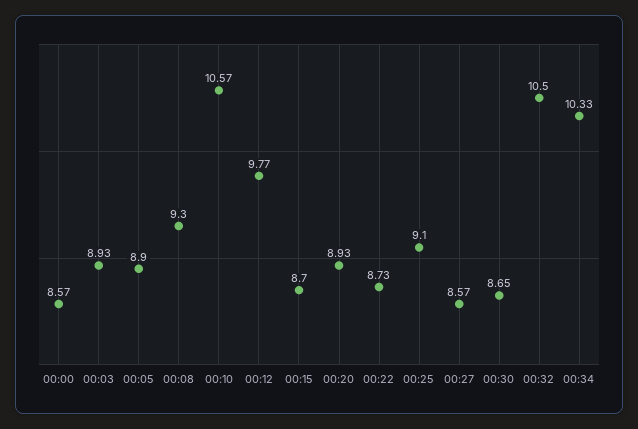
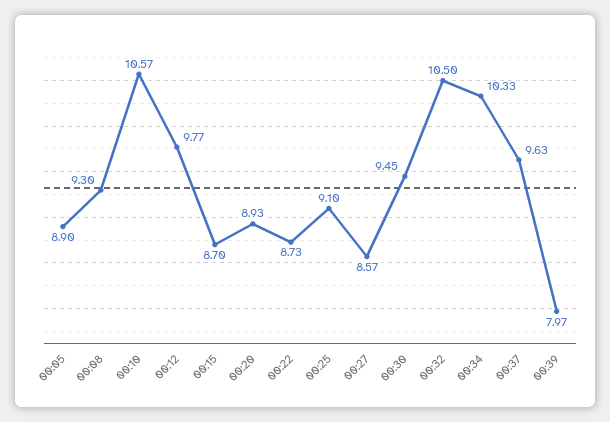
00:00: 8.57 -> none
00:03: 8.93 -> none
00:30: 8.65 -> 9.45
00:37: none -> 9.63
00:39: none -> 7.97

